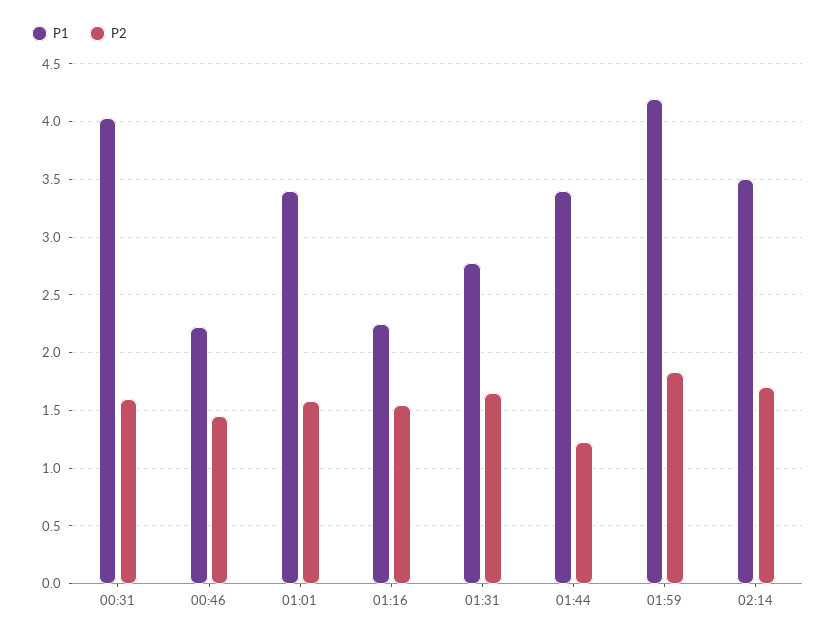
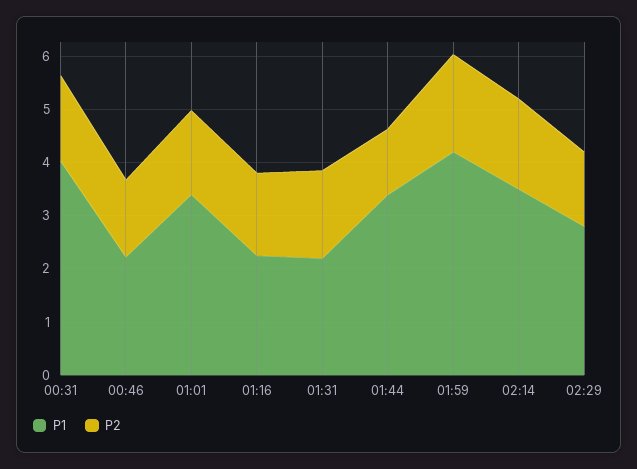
P1, 01:31: 2.8 -> 2.2
P1, 02:29: none -> 2.8
P2, 02:29: none -> 1.4

